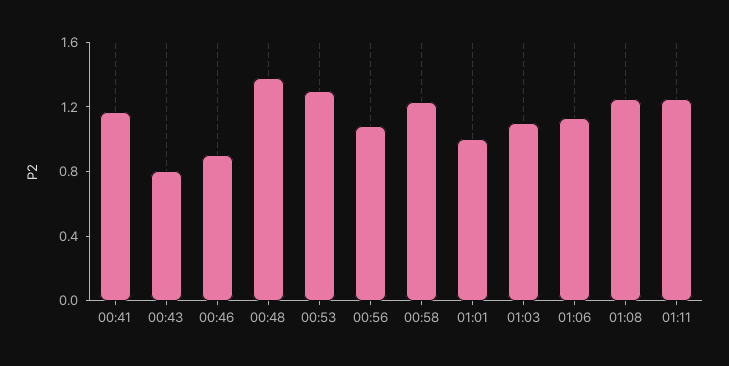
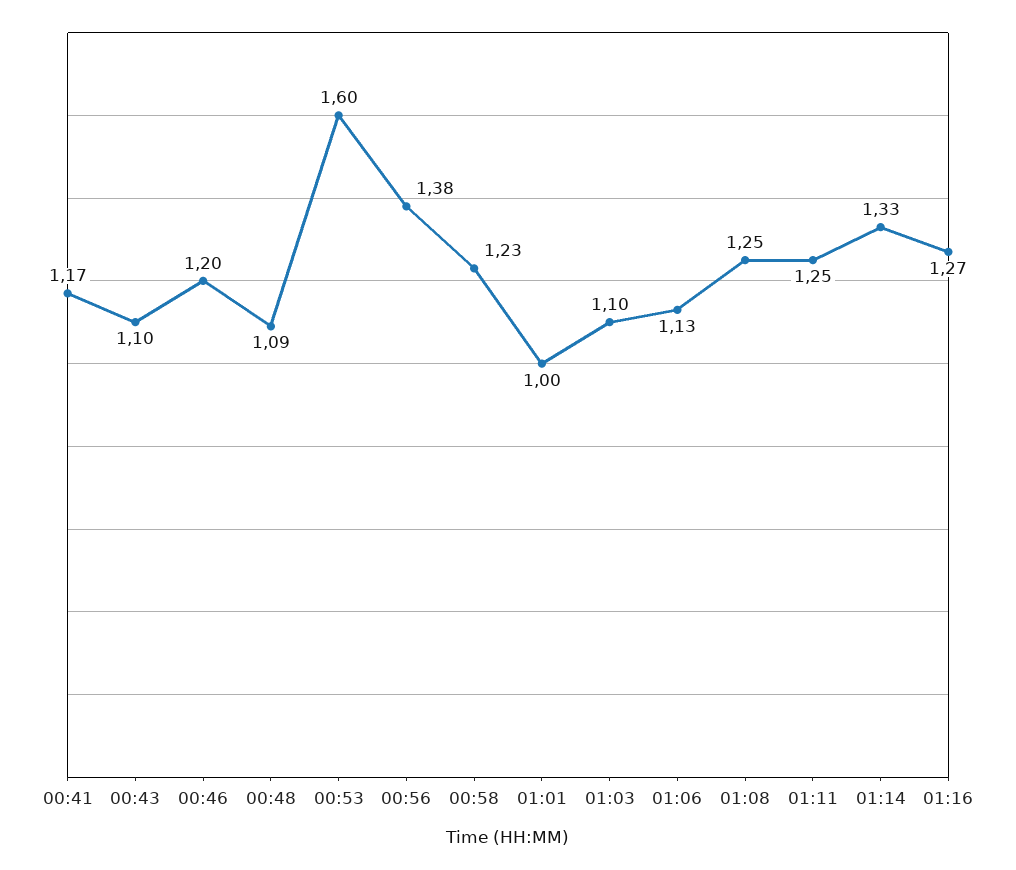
00:43: 0.8 -> 1.1
00:46: 0.9 -> 1.2
00:48: 1.4 -> 1.09
00:53: 1.3 -> 1.6
00:56: 1.1 -> 1.38
01:14: none -> 1.33
01:16: none -> 1.27

